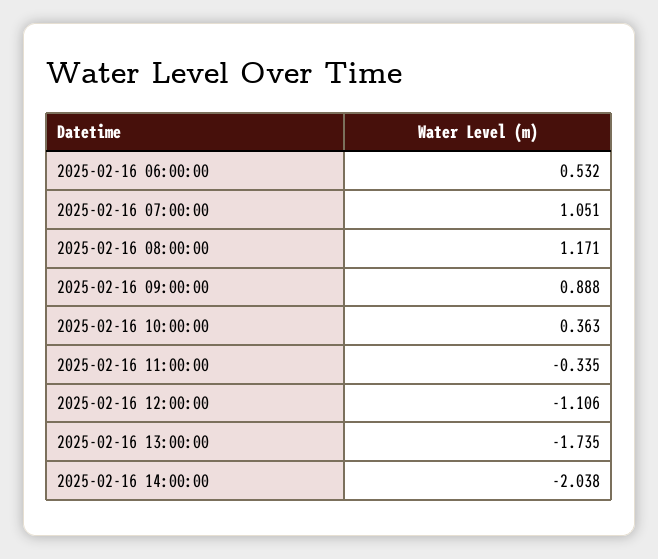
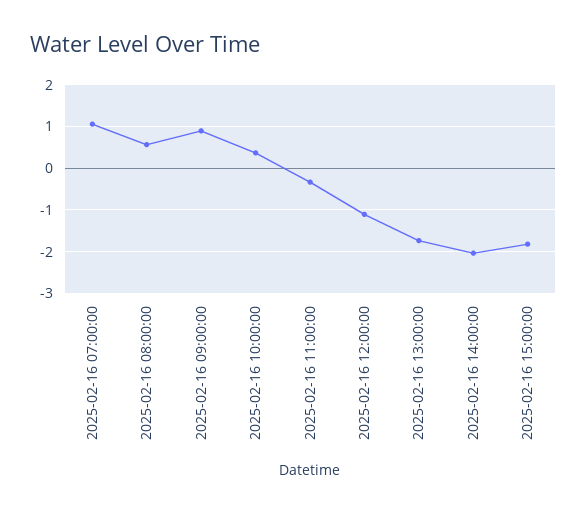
2025-02-16 06:00:00: 0.532 -> none
2025-02-16 08:00:00: 1.171 -> 0.6
2025-02-16 15:00:00: none -> -1.8

